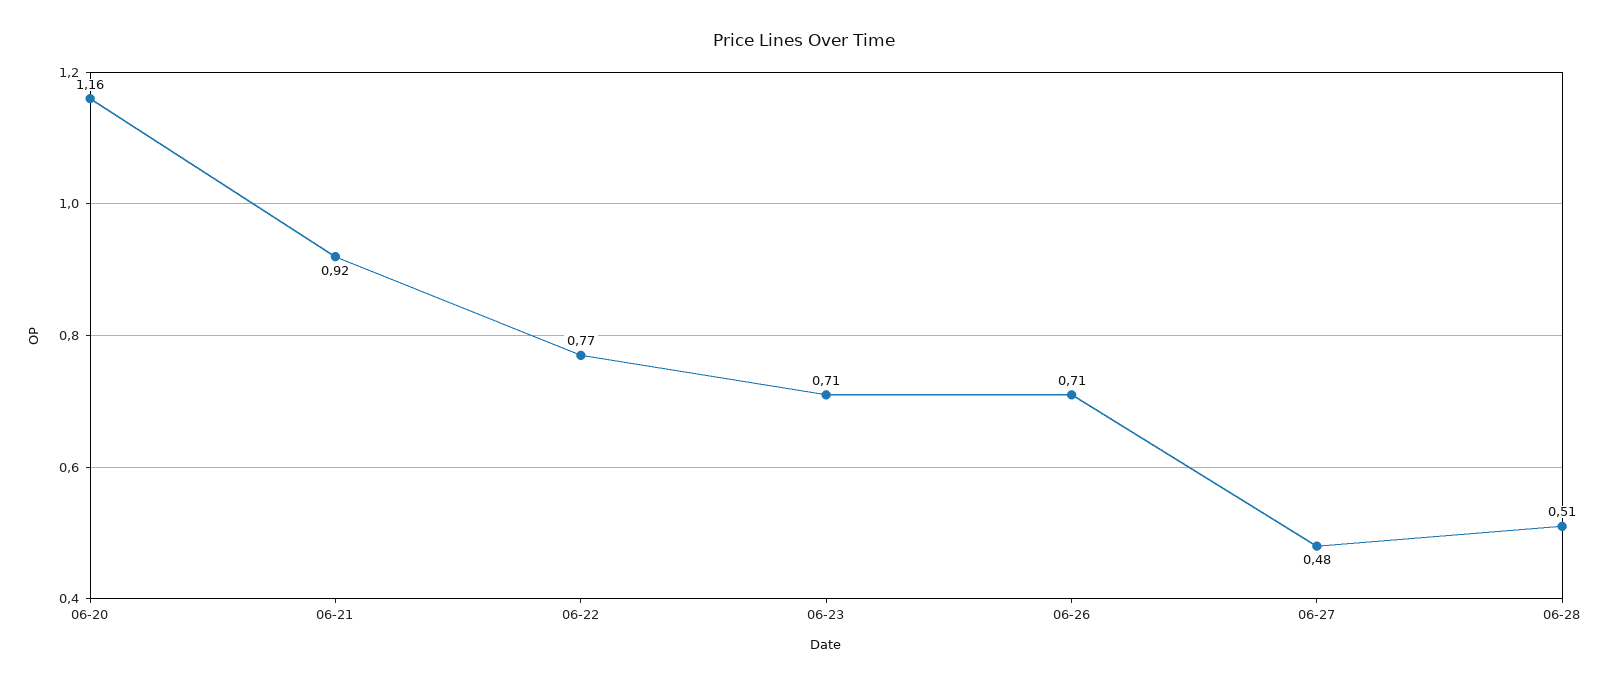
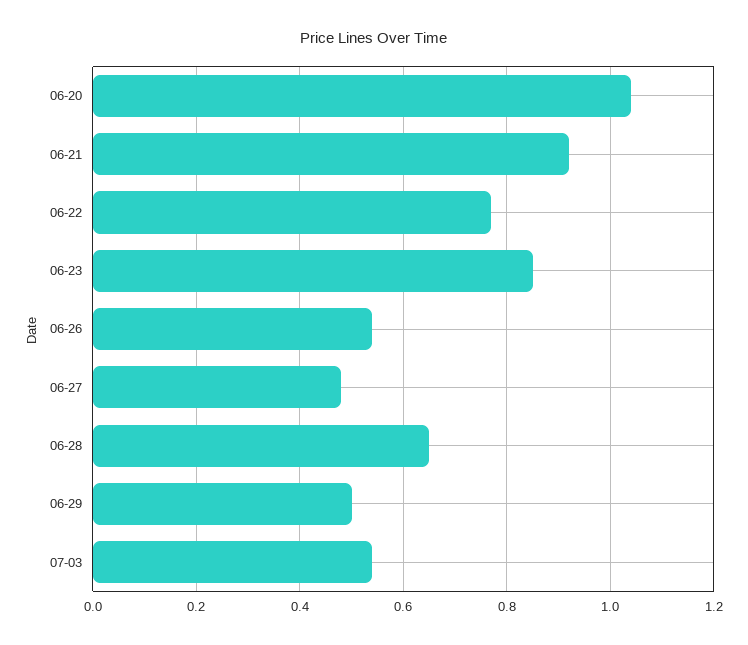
06-20: 1.16 -> 1.05
06-23: 0.71 -> 0.85
06-26: 0.71 -> 0.55
06-28: 0.51 -> 0.65
06-29: none -> 0.5
07-03: none -> 0.55

